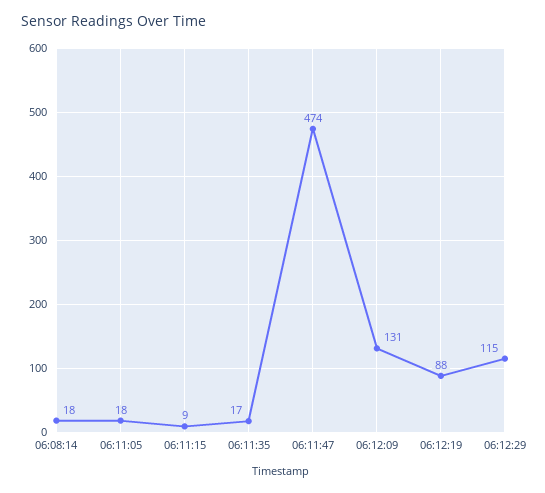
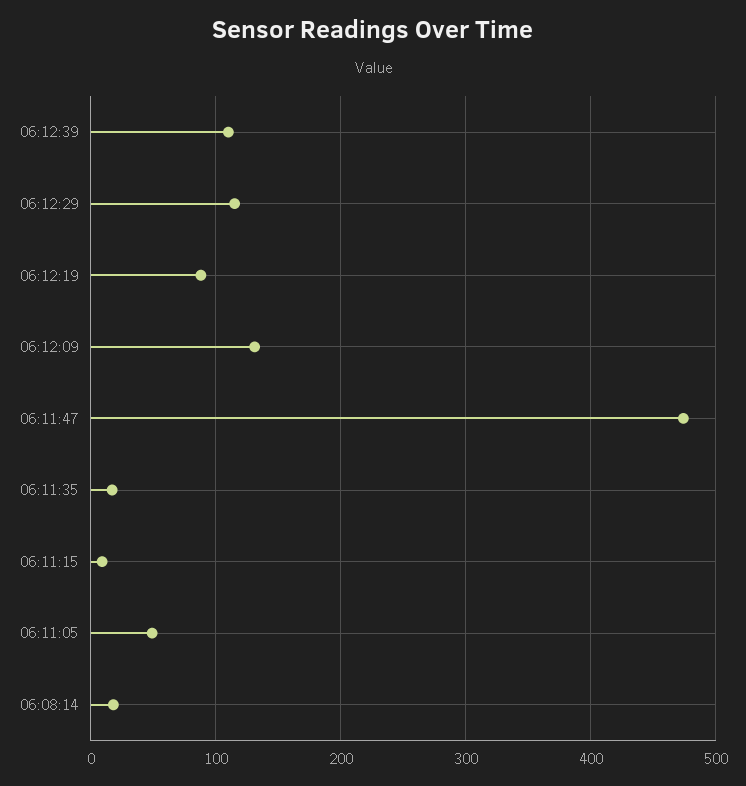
06:11:05: 18 -> 50
06:12:39: none -> 110

